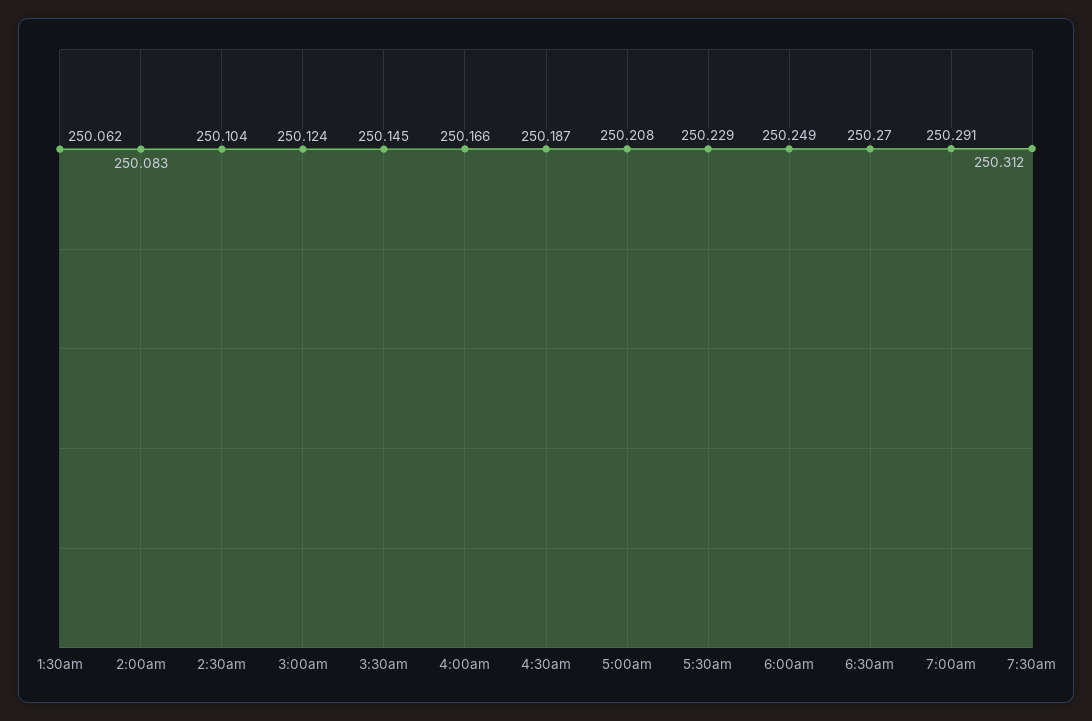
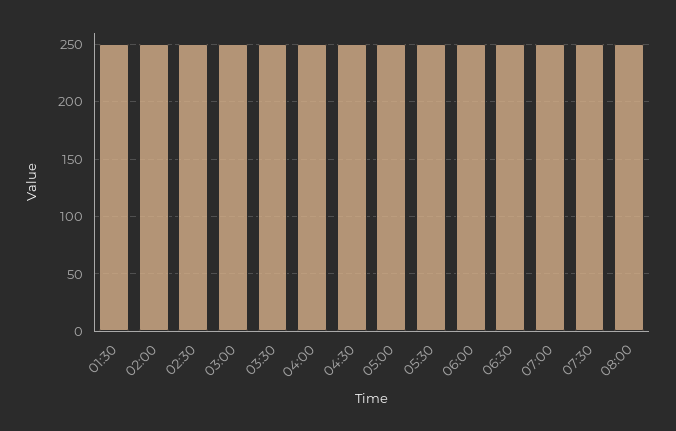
08:00: none -> 250

